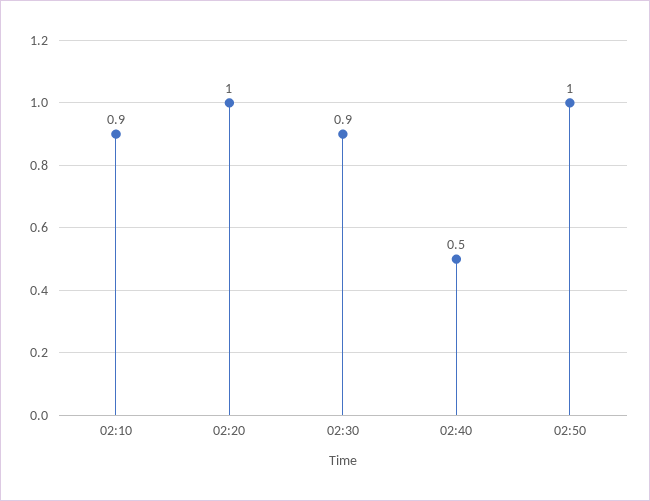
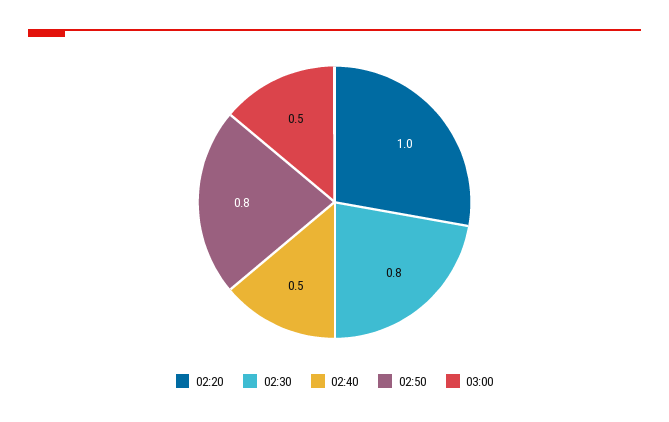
02:10: 0.9 -> none
02:30: 0.9 -> 0.8
02:50: 1 -> 0.8
03:00: none -> 0.5

